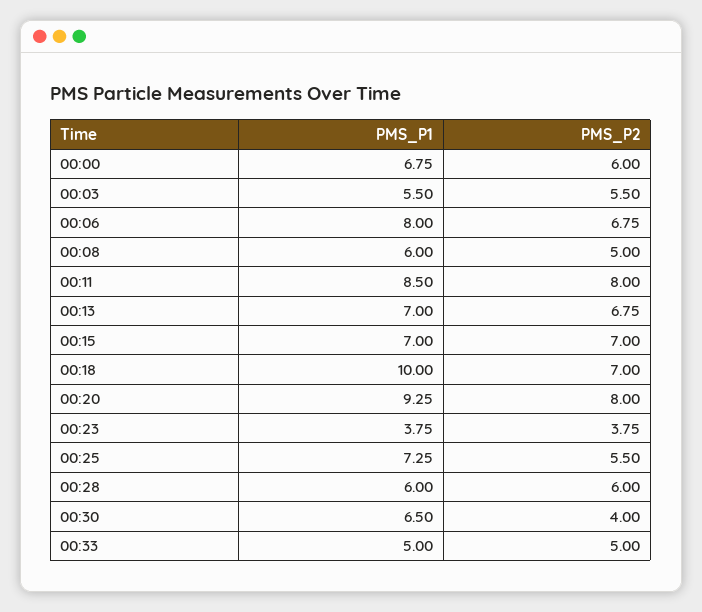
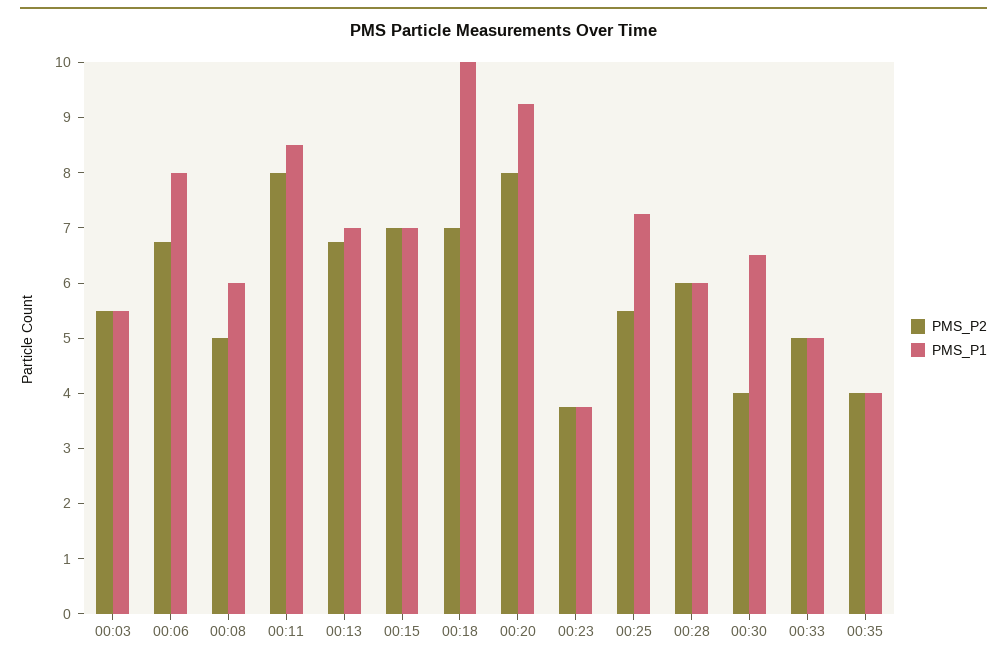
PMS_P1, 00:00: 6.75 -> none
PMS_P2, 00:00: 6 -> none
PMS_P2, 00:35: none -> 4
PMS_P1, 00:35: none -> 4

